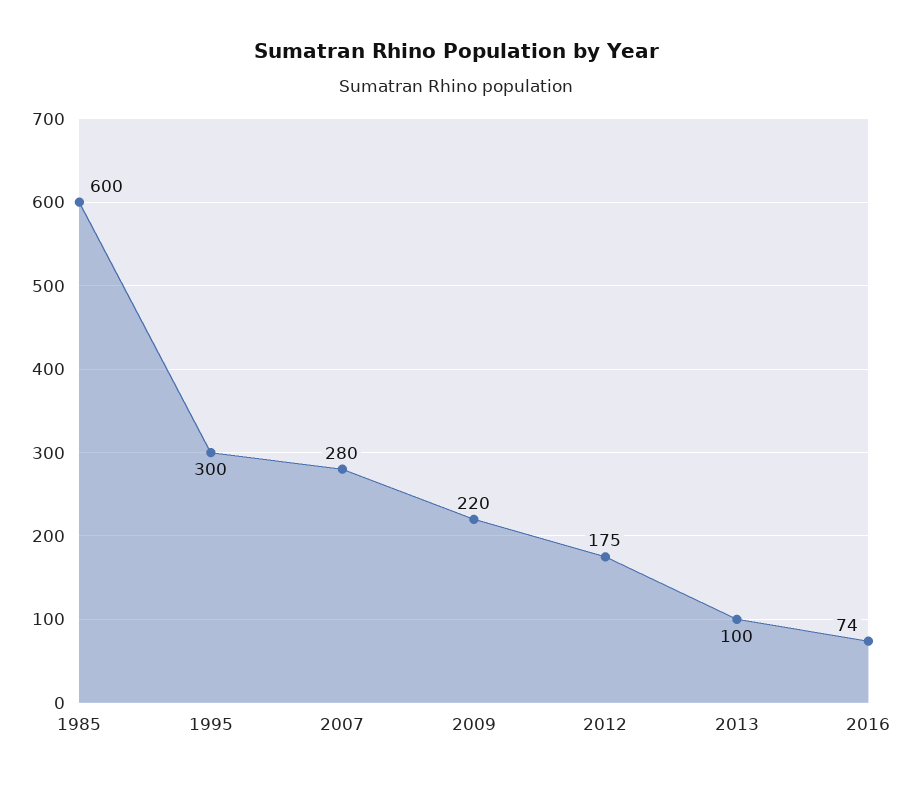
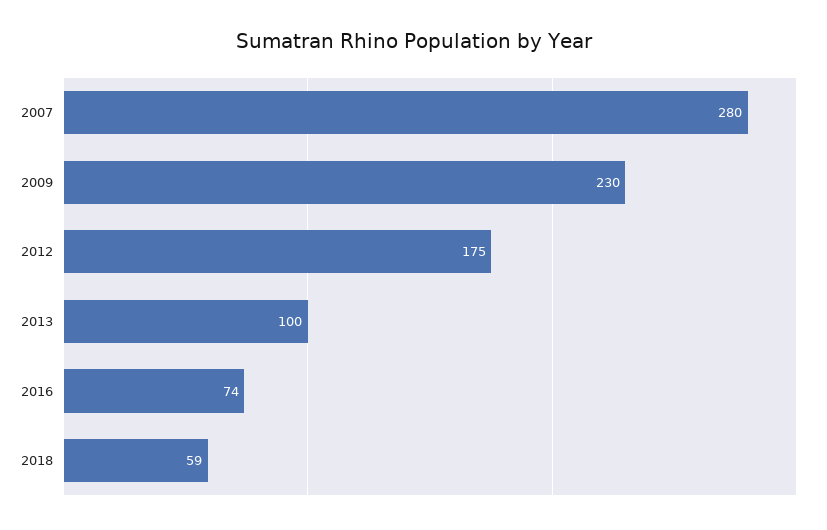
1985: 600 -> none
1995: 300 -> none
2009: 220 -> 230
2018: none -> 59

